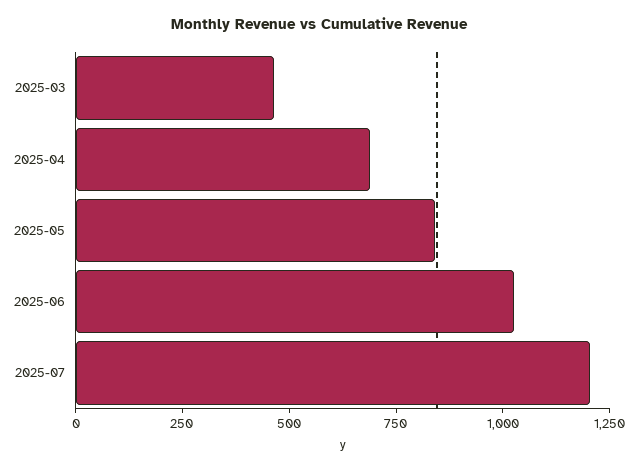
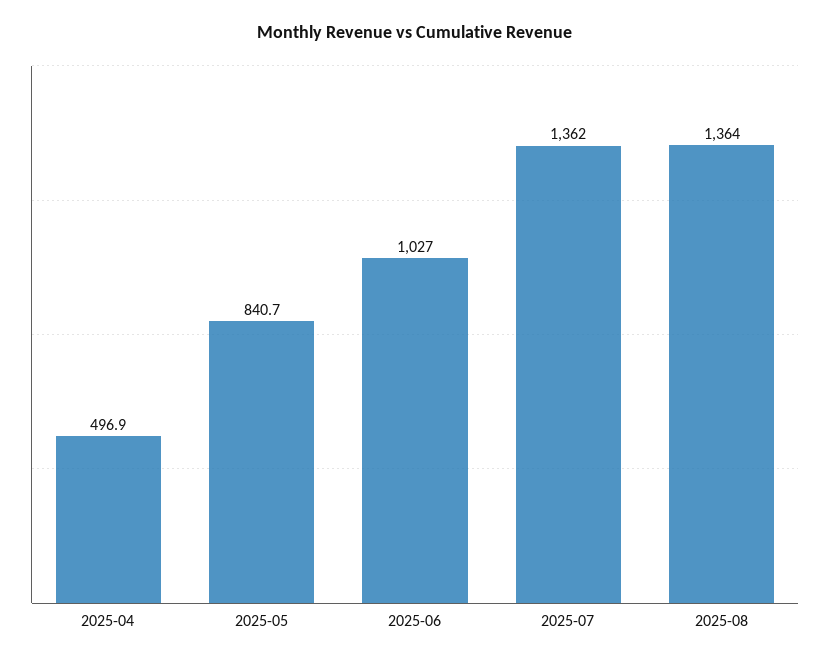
2025-03: 450 -> none
2025-04: 700 -> 496.9
2025-07: 1200 -> 1362
2025-08: none -> 1364

